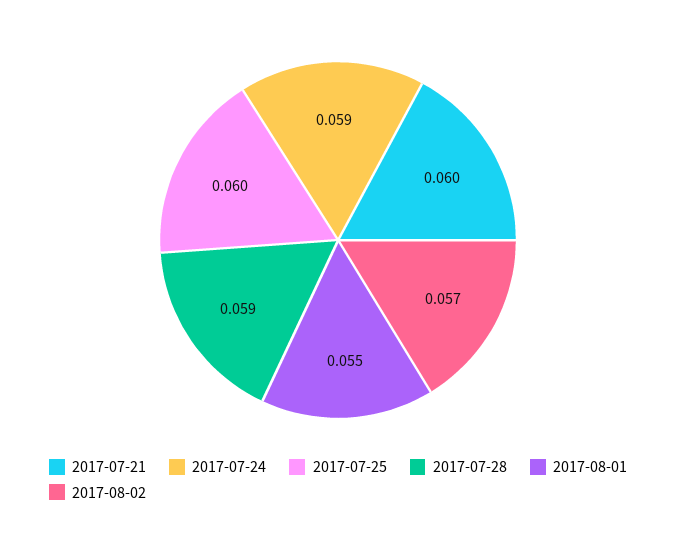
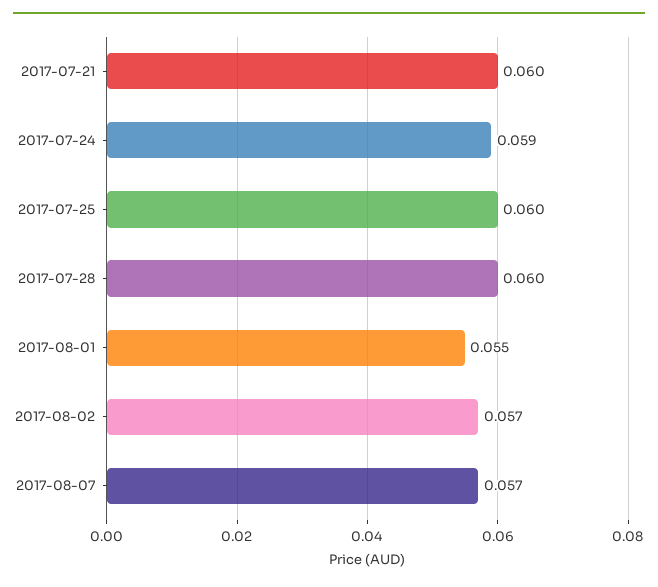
2017-07-28: 0.059 -> 0.06
2017-08-07: none -> 0.057

